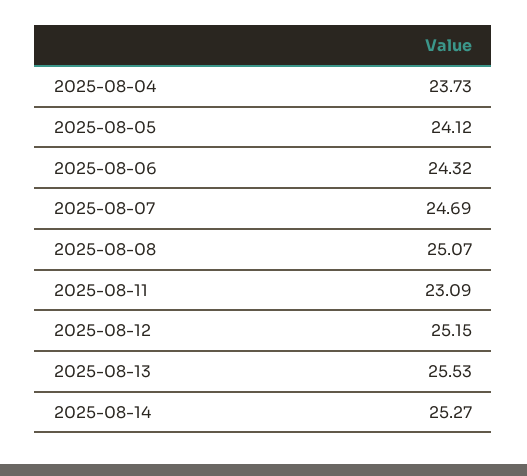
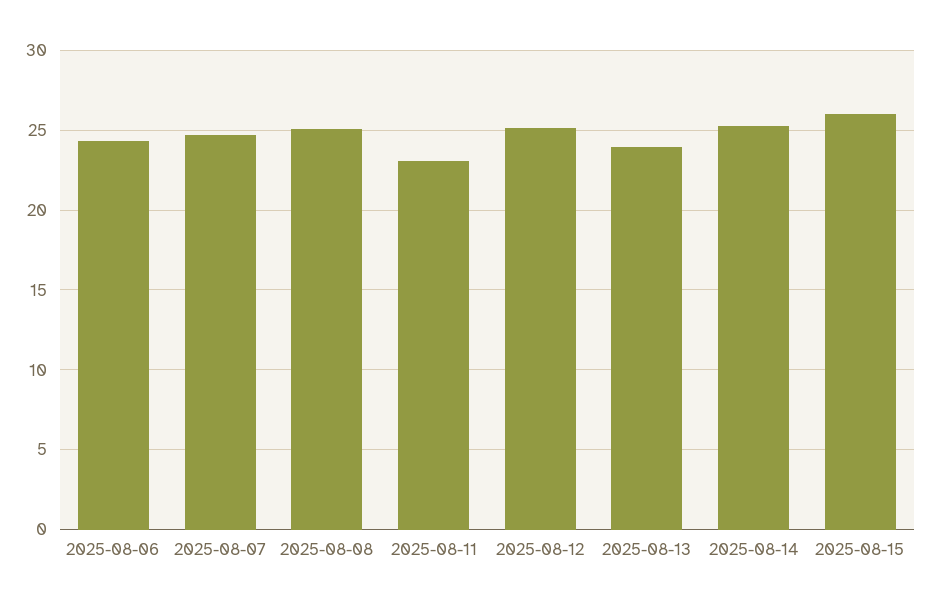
2025-08-04: 23.73 -> none
2025-08-05: 24.12 -> none
2025-08-13: 25.53 -> 24
2025-08-15: none -> 26

